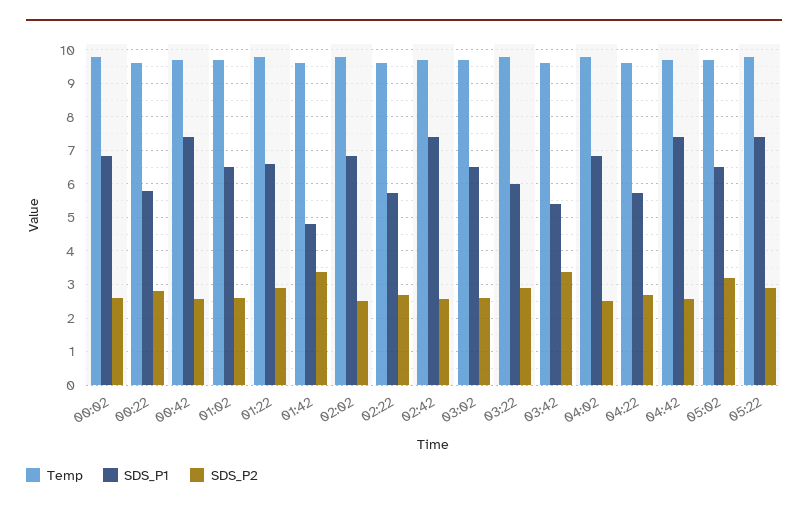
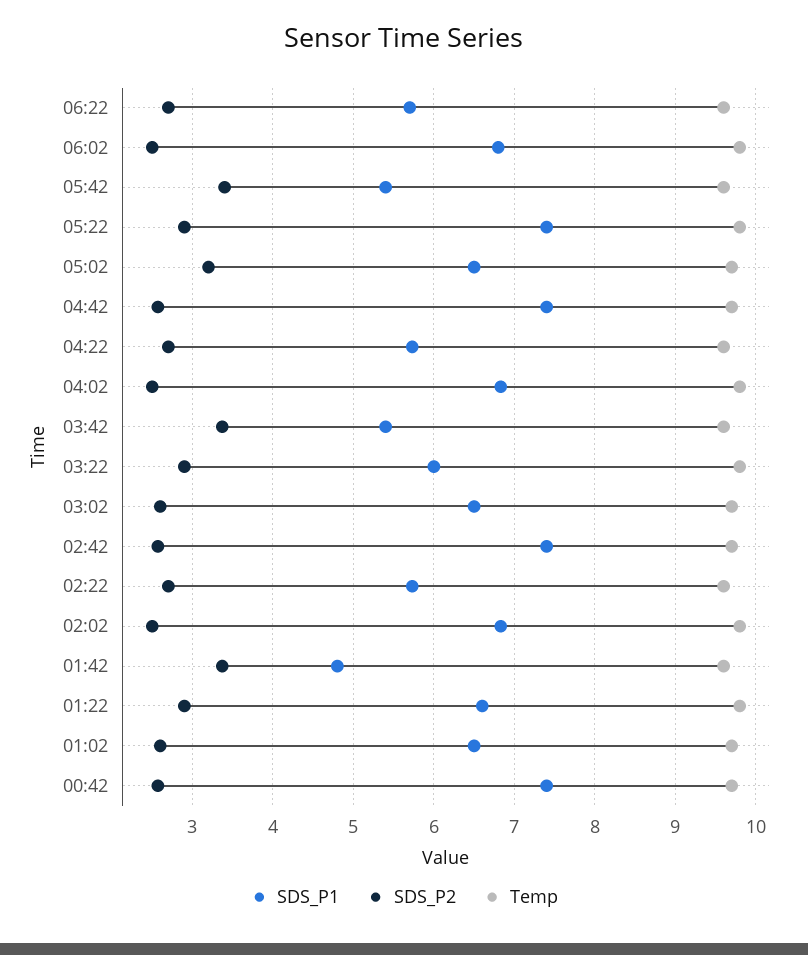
Temp, 00:02: 9.8 -> none
SDS_P1, 00:02: 6.8 -> none
SDS_P2, 00:02: 2.6 -> none
Temp, 00:22: 9.6 -> none
SDS_P1, 00:22: 5.8 -> none
SDS_P2, 00:22: 2.8 -> none
SDS_P1, 06:22: none -> 5.7
SDS_P2, 06:22: none -> 2.7
Temp, 06:22: none -> 9.6
SDS_P1, 06:02: none -> 6.8
SDS_P2, 06:02: none -> 2.5
Temp, 06:02: none -> 9.8
SDS_P1, 05:42: none -> 5.4
SDS_P2, 05:42: none -> 3.4
Temp, 05:42: none -> 9.6

